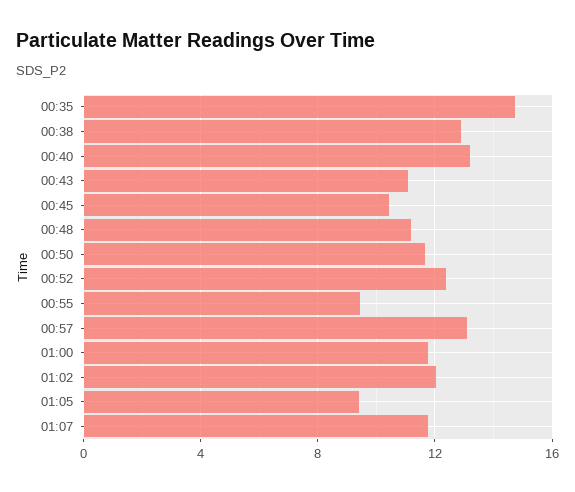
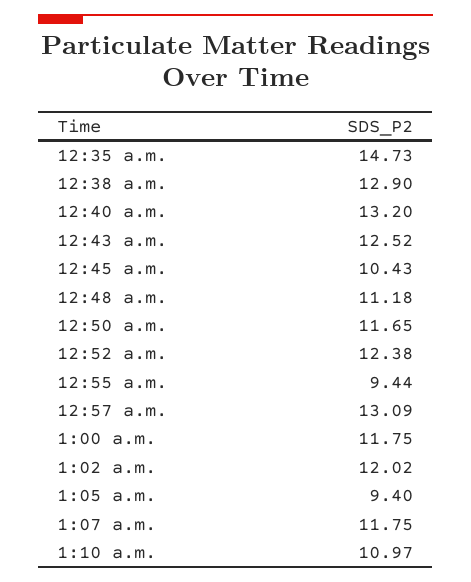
00:43: 11 -> 12.52
1:10 a.m.: none -> 10.97

